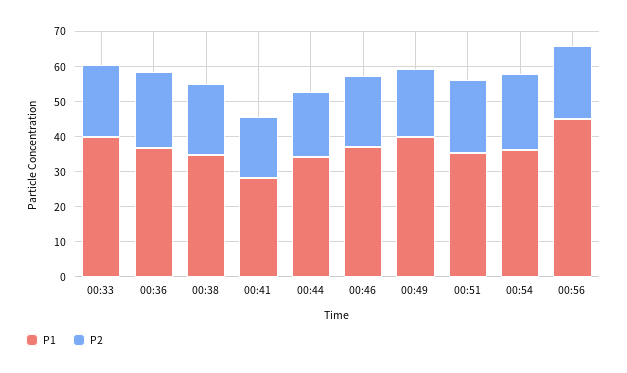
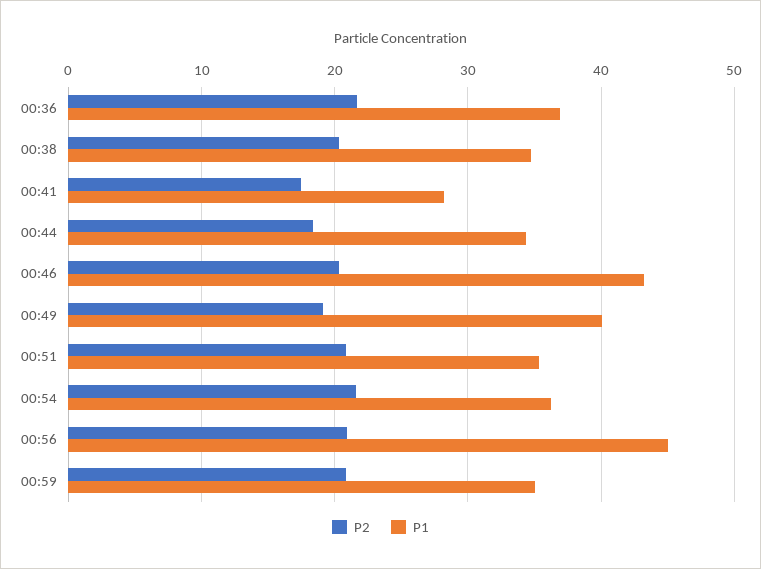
P1, 00:33: 40 -> none
P2, 00:33: 20 -> none
P1, 00:46: 37.5 -> 43
P2, 00:59: none -> 21
P1, 00:59: none -> 35

